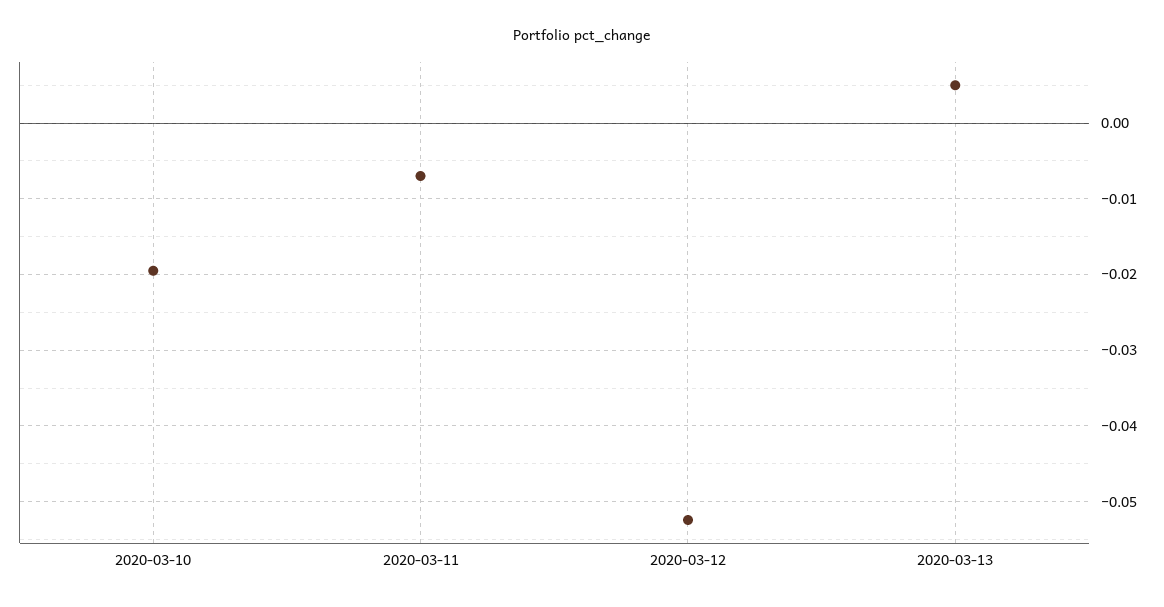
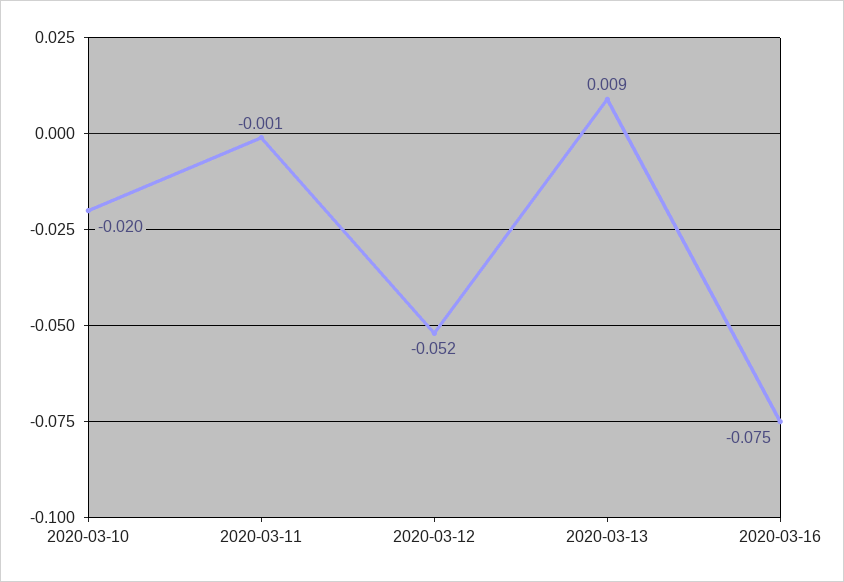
2020-03-11: -0.007 -> -0.001
2020-03-13: 0.005 -> 0.009
2020-03-16: none -> -0.075

